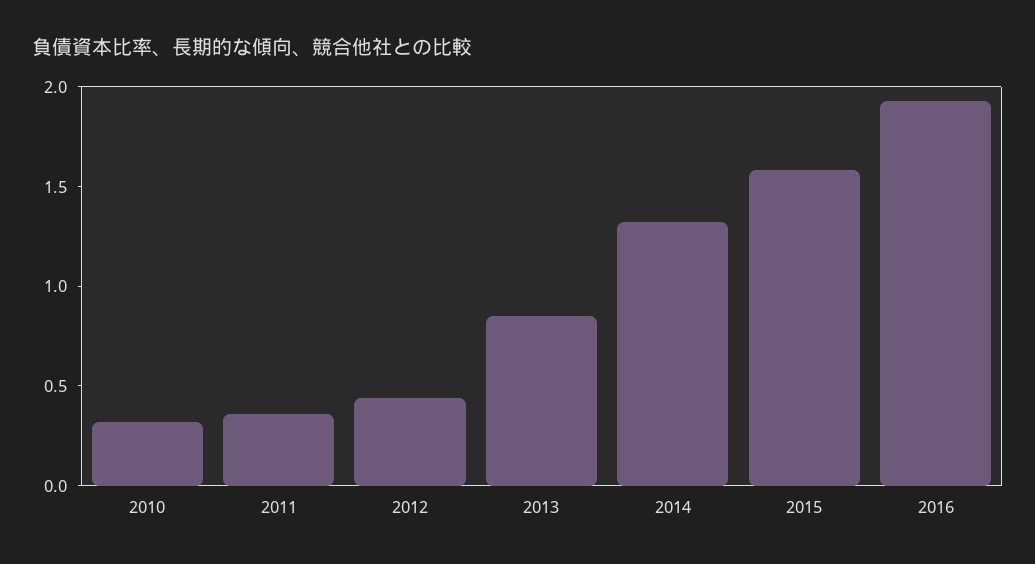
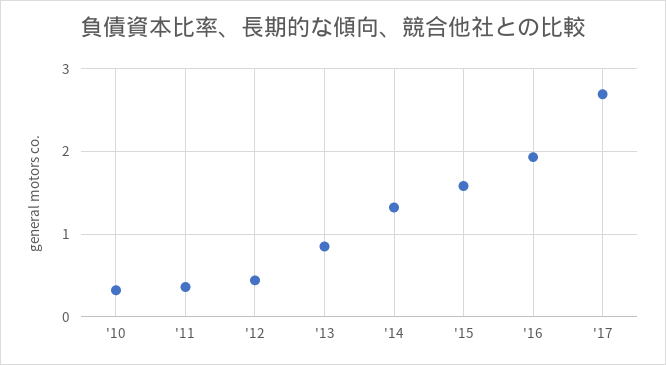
'17: none -> 2.7

